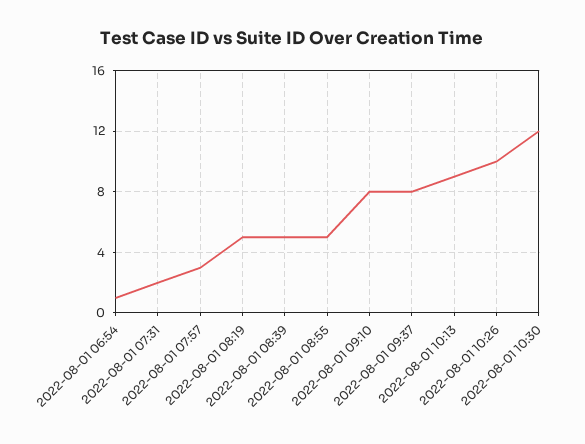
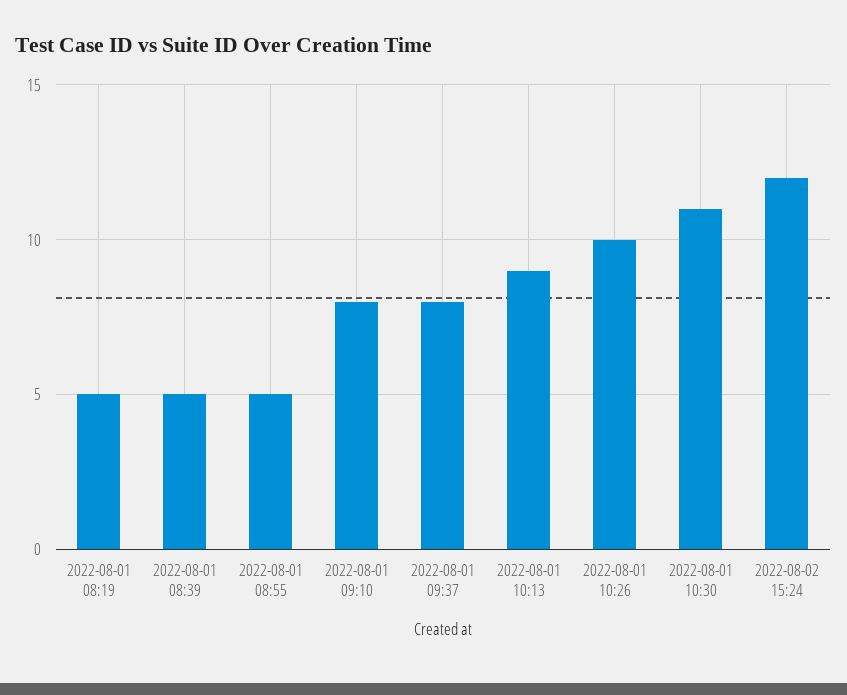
2022-08-01 06:54: 1 -> none
2022-08-01 07:31: 2 -> none
2022-08-01 07:57: 3 -> none
2022-08-01 10:30: 12 -> 11
2022-08-02 15:24: none -> 12

